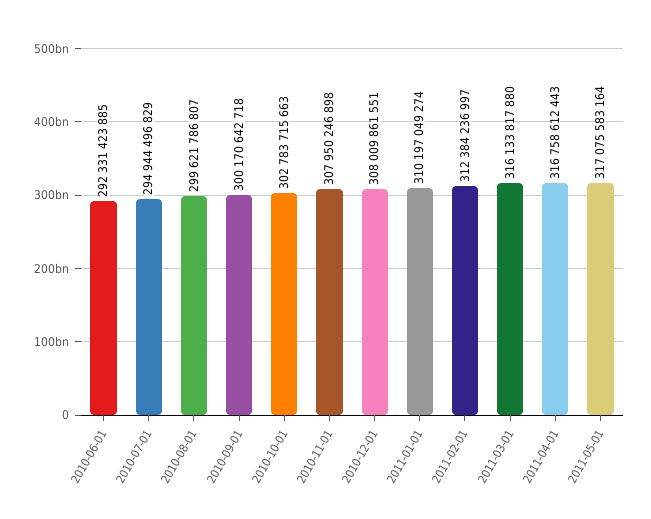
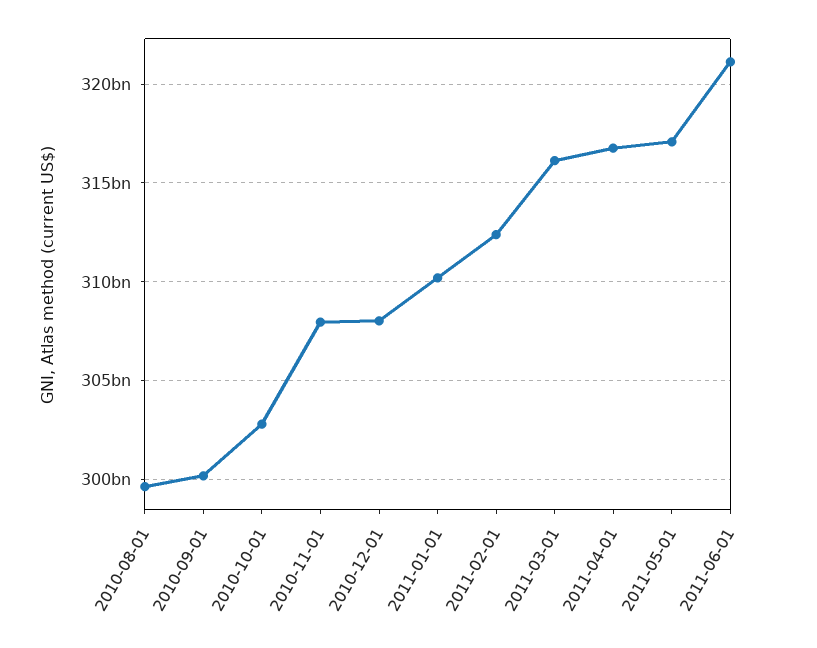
2010-06-01: 292331423885 -> none
2010-07-01: 294944496829 -> none
2011-06-01: none -> 321000000000

